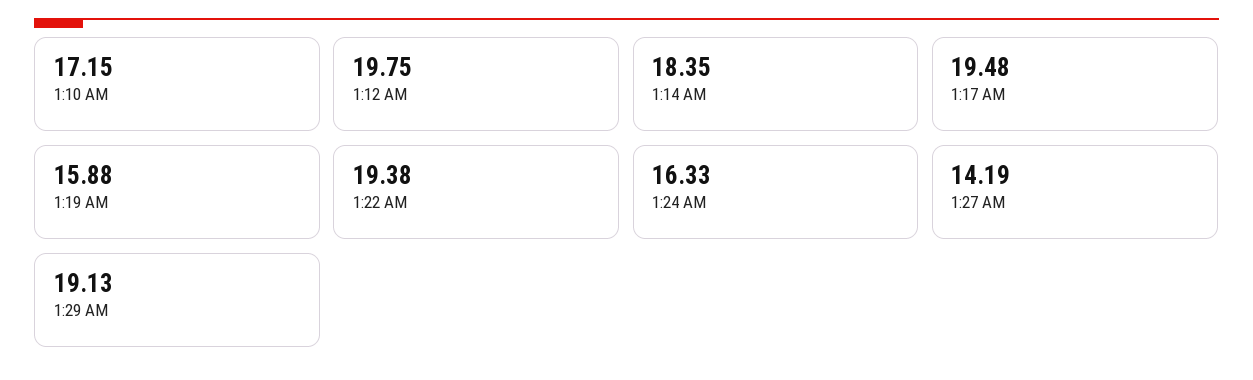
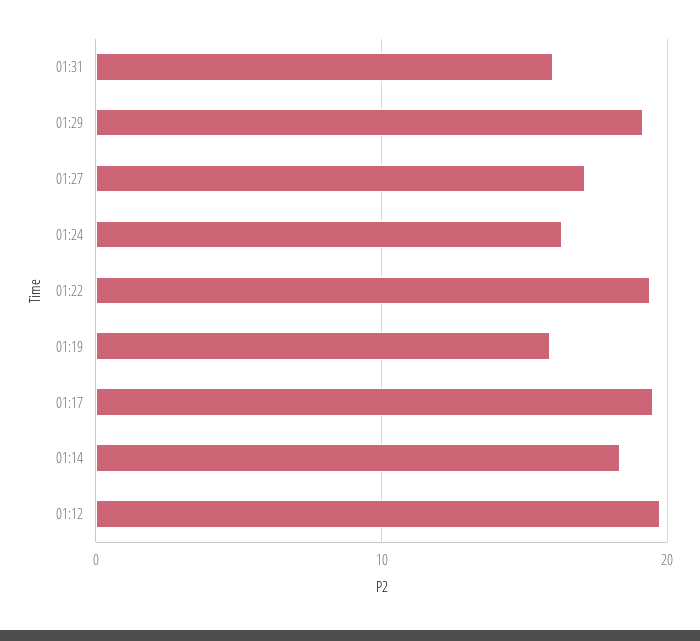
1:10 AM: 17.15 -> none
1:27 AM: 14.19 -> 17
01:31: none -> 16

